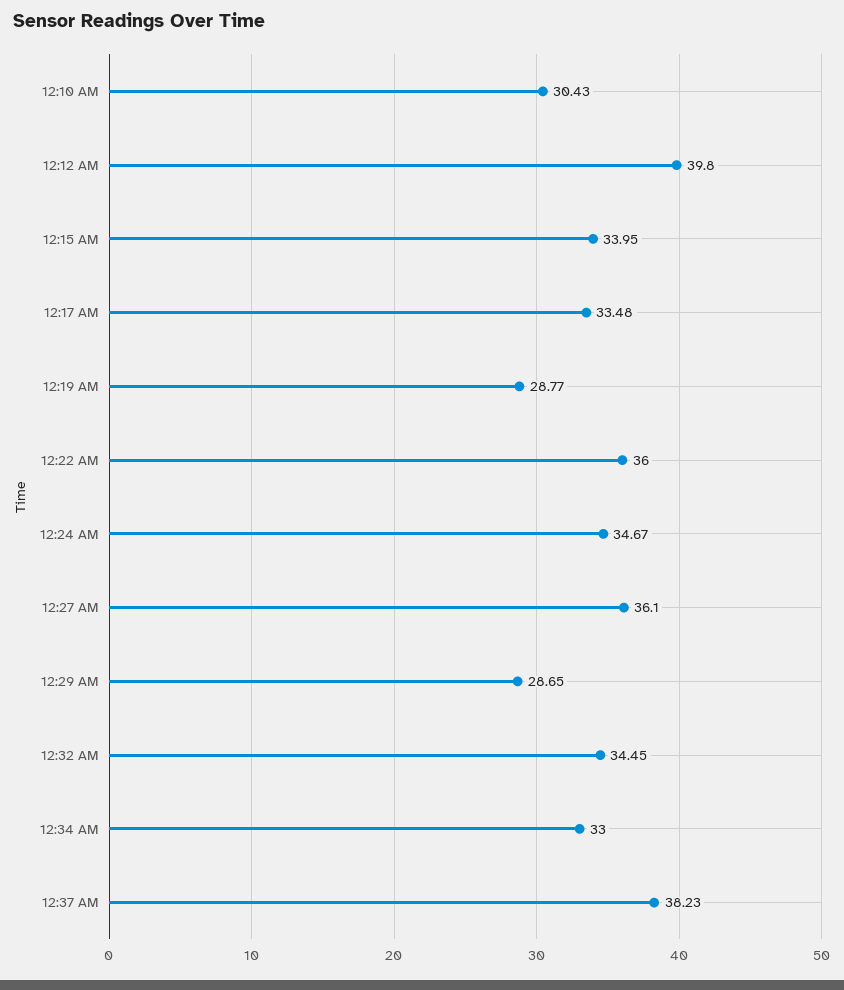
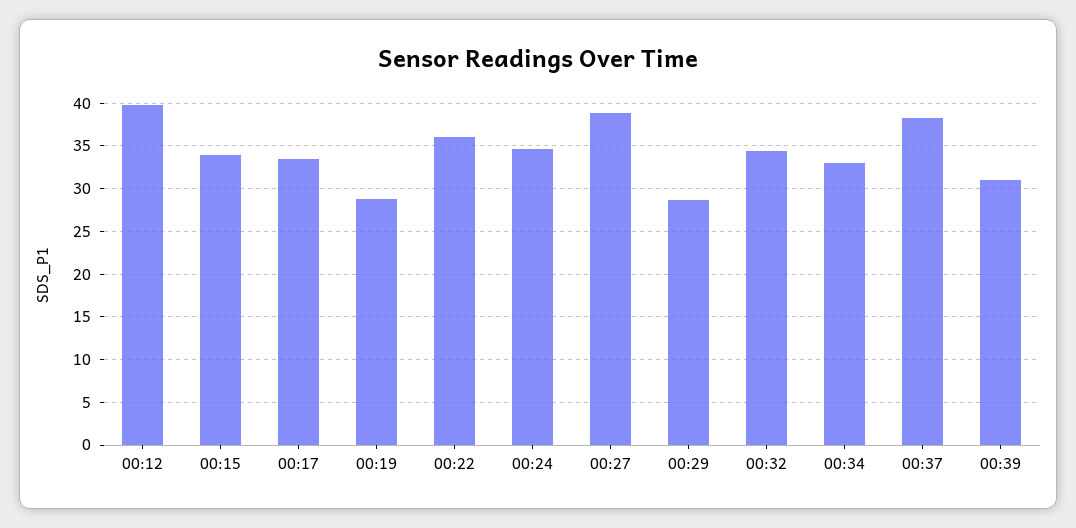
12:10 AM: 30.43 -> none
12:27 AM: 36.1 -> 39
00:39: none -> 31

